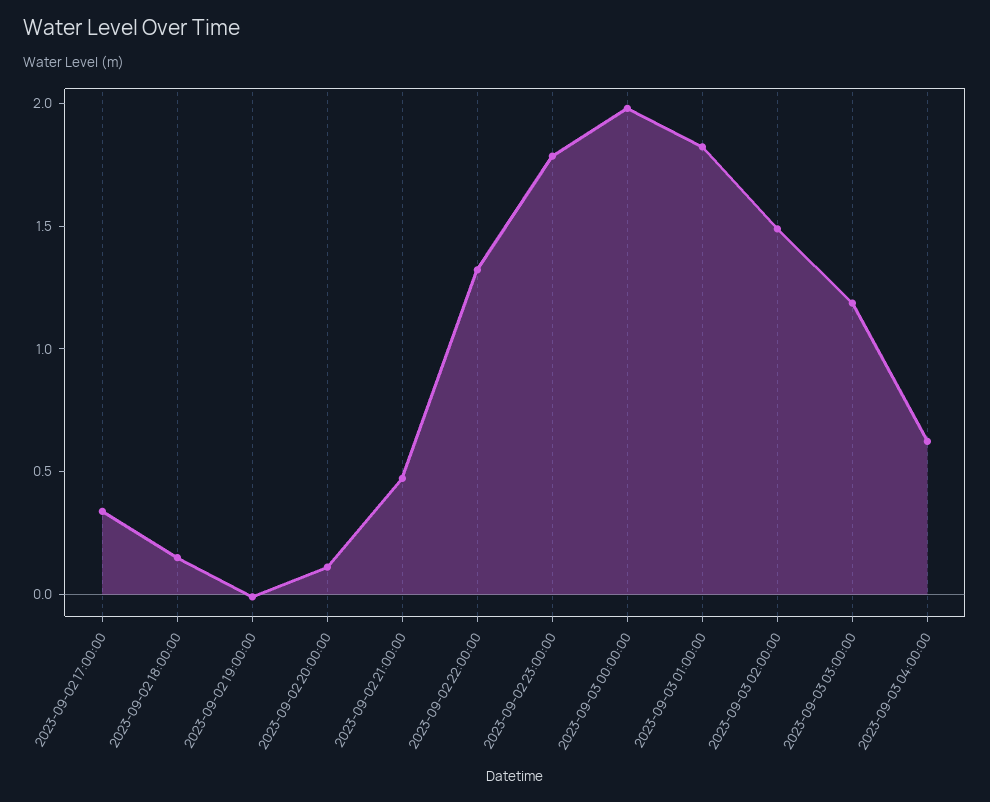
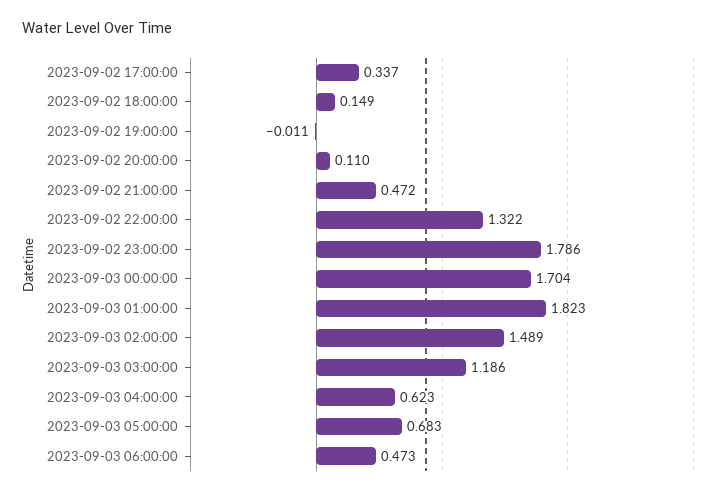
2023-09-03 00:00:00: 2 -> 1.704
2023-09-03 05:00:00: none -> 0.683
2023-09-03 06:00:00: none -> 0.473

